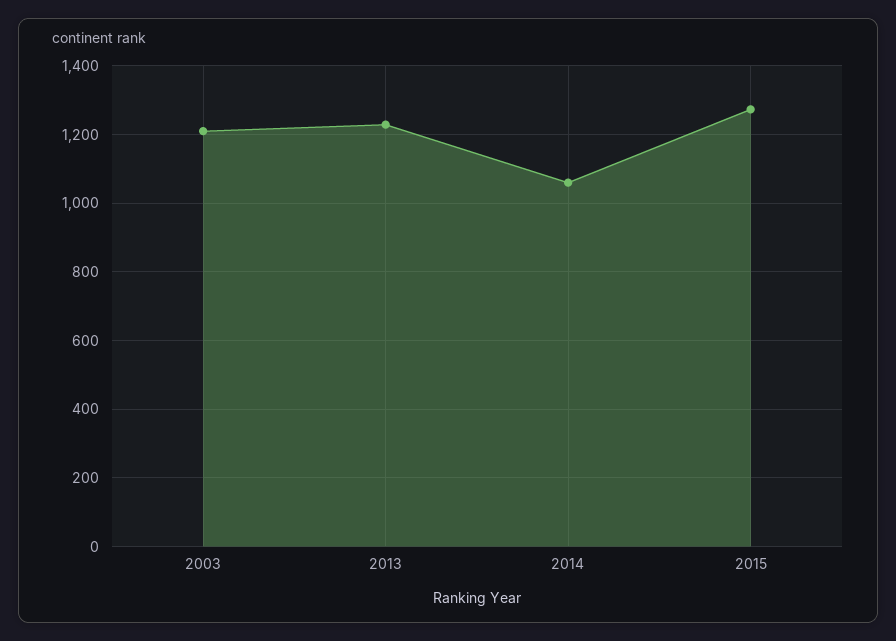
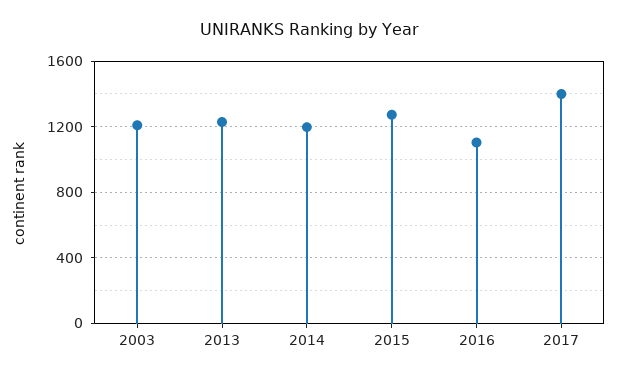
2014: 1060 -> 1200
2016: none -> 1100
2017: none -> 1400

